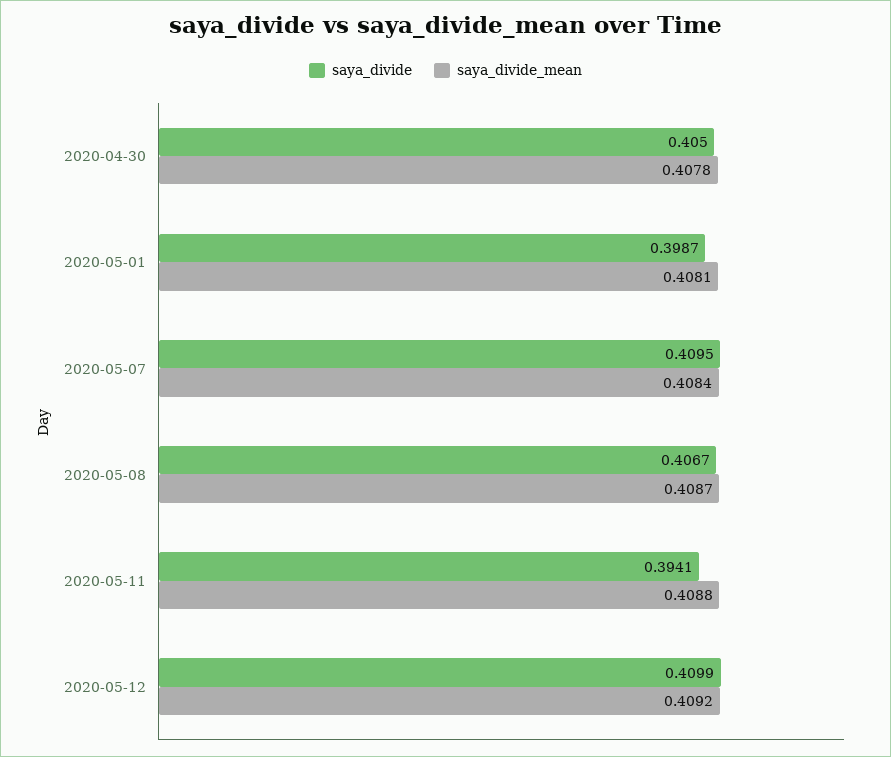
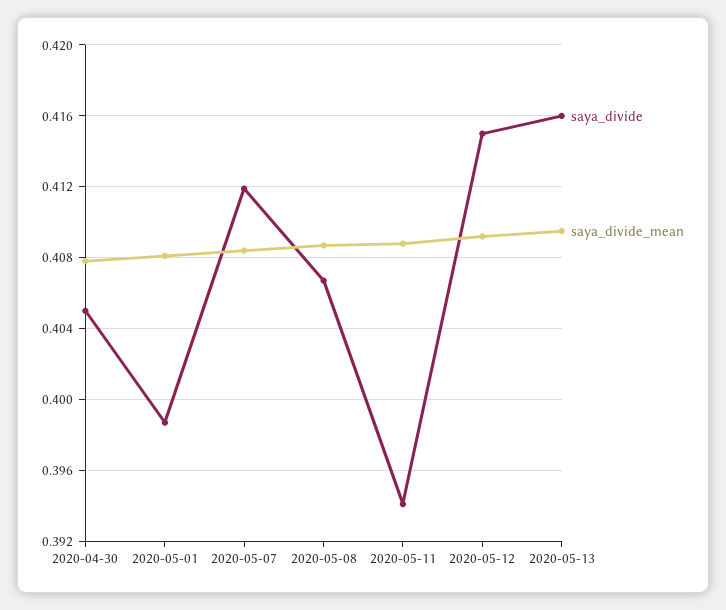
saya_divide, 2020-05-07: 0.4095 -> 0.412
saya_divide, 2020-05-12: 0.4099 -> 0.415
saya_divide, 2020-05-13: none -> 0.416
saya_divide_mean, 2020-05-13: none -> 0.4095

